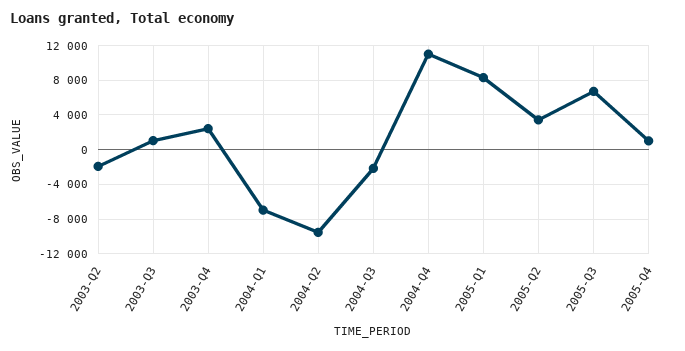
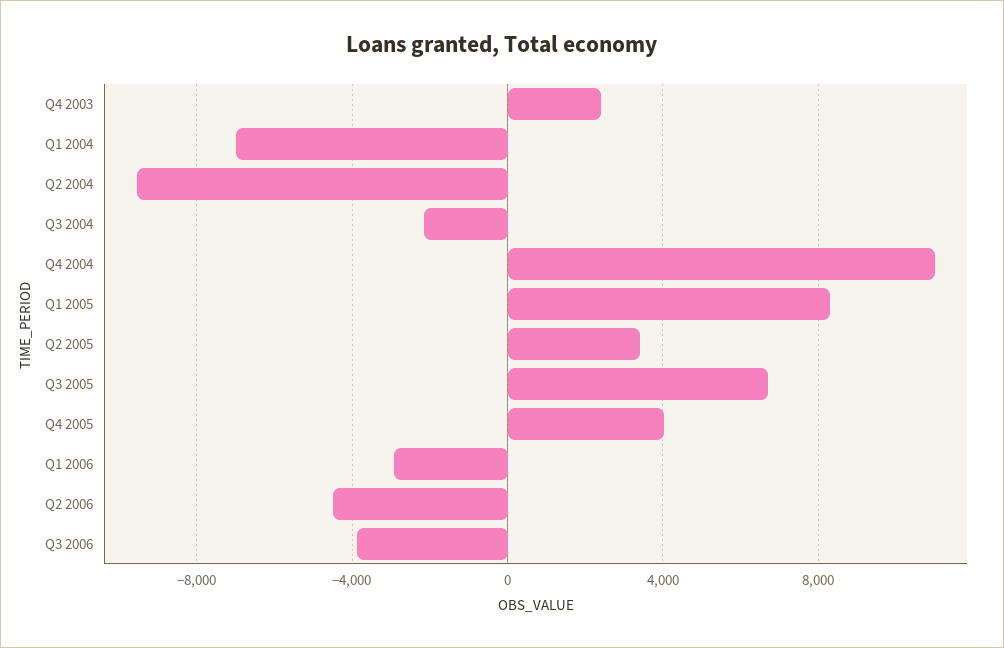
2003-Q2: -2000 -> none
2003-Q3: 1000 -> none
2005-Q4: 1000 -> 4000
Q1 2006: none -> -3000
Q2 2006: none -> -4500
Q3 2006: none -> -4000

